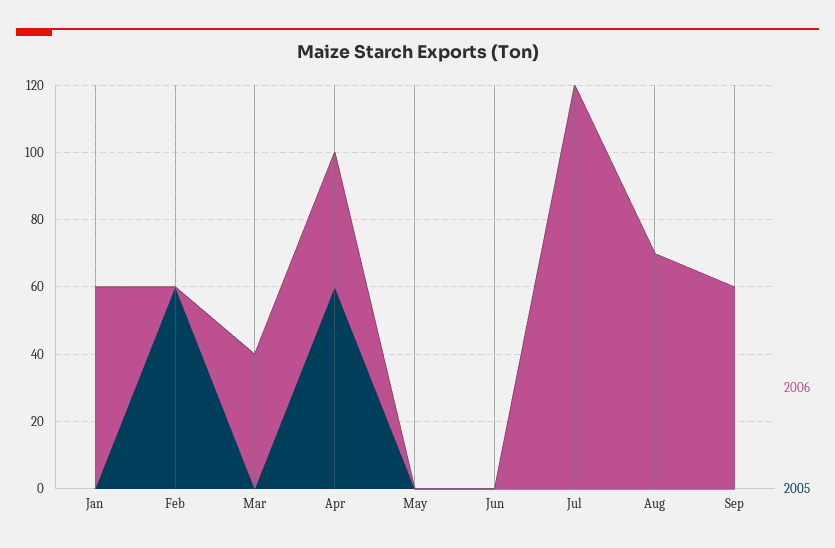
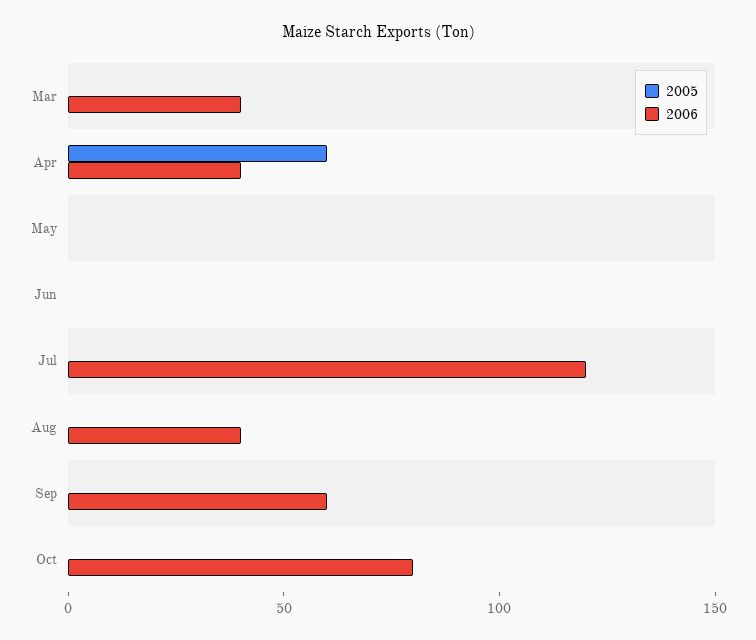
2006, Jan: 60 -> none
2005, Jan: 0 -> none
2006, Feb: 0 -> none
2005, Feb: 60 -> none
2006, Aug: 70 -> 40
2005, Oct: none -> 0
2006, Oct: none -> 80

